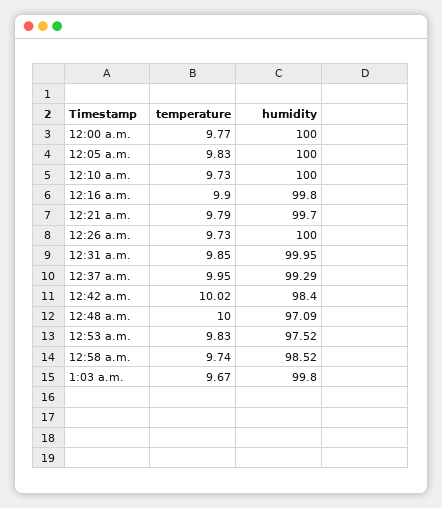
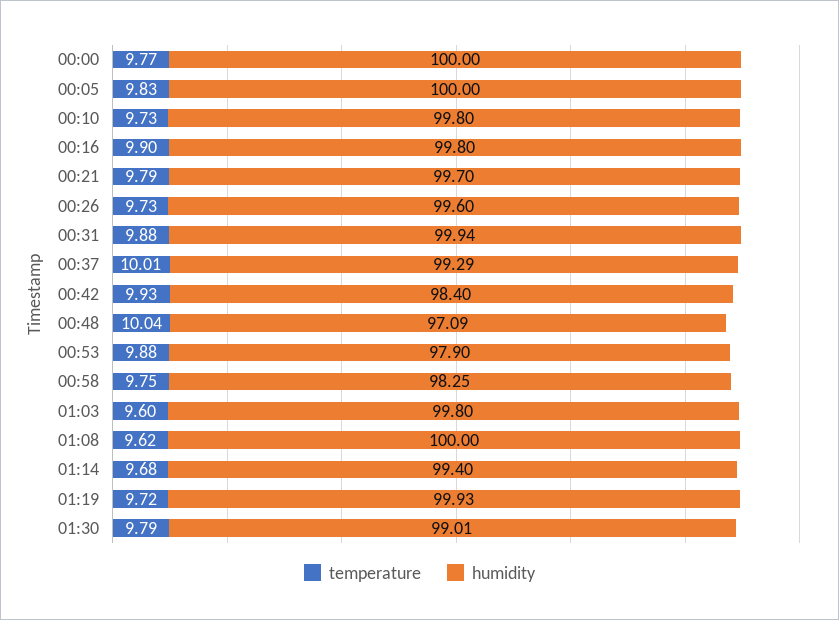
humidity, 12:10 a.m.: 100 -> 99.8
humidity, 12:26 a.m.: 100 -> 99.6
temperature, 12:31 a.m.: 9.85 -> 9.88
humidity, 12:31 a.m.: 99.95 -> 99.94
temperature, 12:37 a.m.: 9.95 -> 10.01
temperature, 12:42 a.m.: 10.02 -> 9.93
temperature, 12:48 a.m.: 10 -> 10.04
temperature, 12:53 a.m.: 9.83 -> 9.88
humidity, 12:53 a.m.: 97.52 -> 97.9
temperature, 12:58 a.m.: 9.74 -> 9.75
humidity, 12:58 a.m.: 98.52 -> 98.25
temperature, 1:03 a.m.: 9.67 -> 9.6
temperature, 01:08: none -> 9.62
humidity, 01:08: none -> 100
temperature, 01:14: none -> 9.68
humidity, 01:14: none -> 99.4
temperature, 01:19: none -> 9.72
humidity, 01:19: none -> 99.93
temperature, 01:30: none -> 9.79
humidity, 01:30: none -> 99.01

